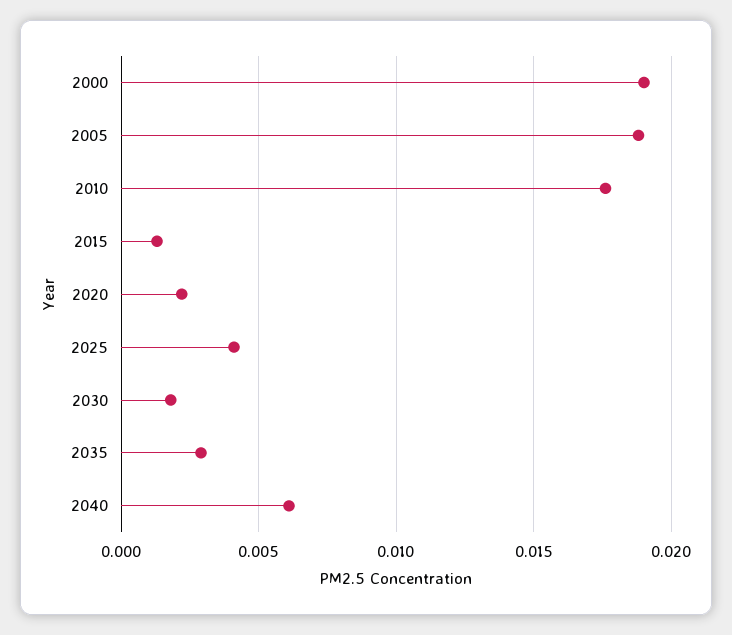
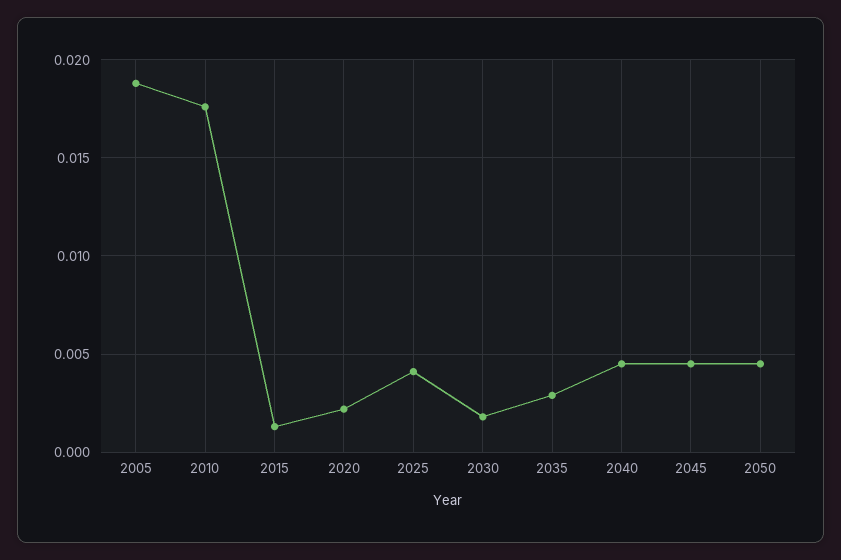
2000: 0.019 -> none
2040: 0.006 -> 0.0045
2045: none -> 0.0045
2050: none -> 0.0045

